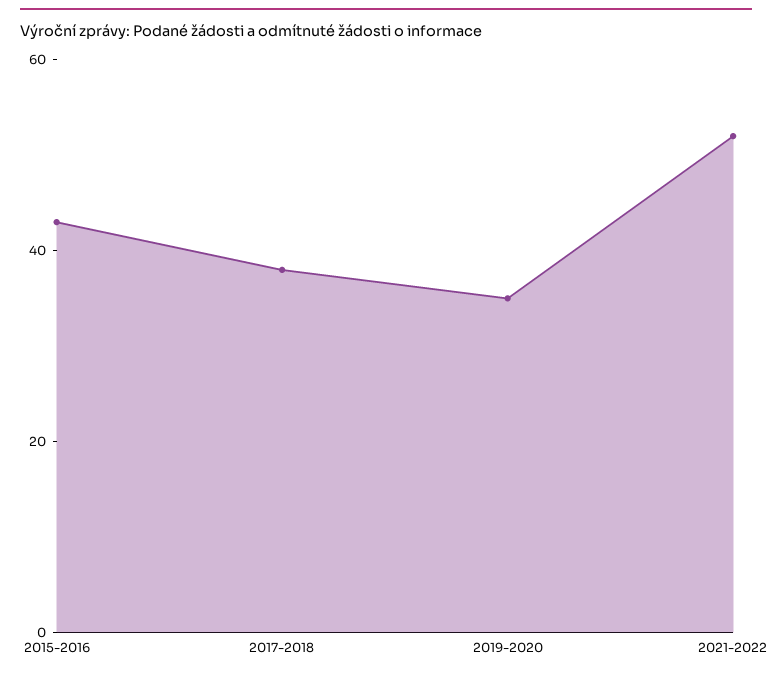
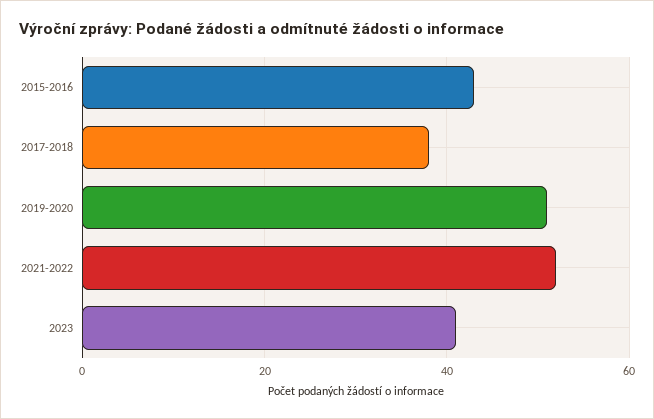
2019-2020: 35 -> 50
2023: none -> 40

